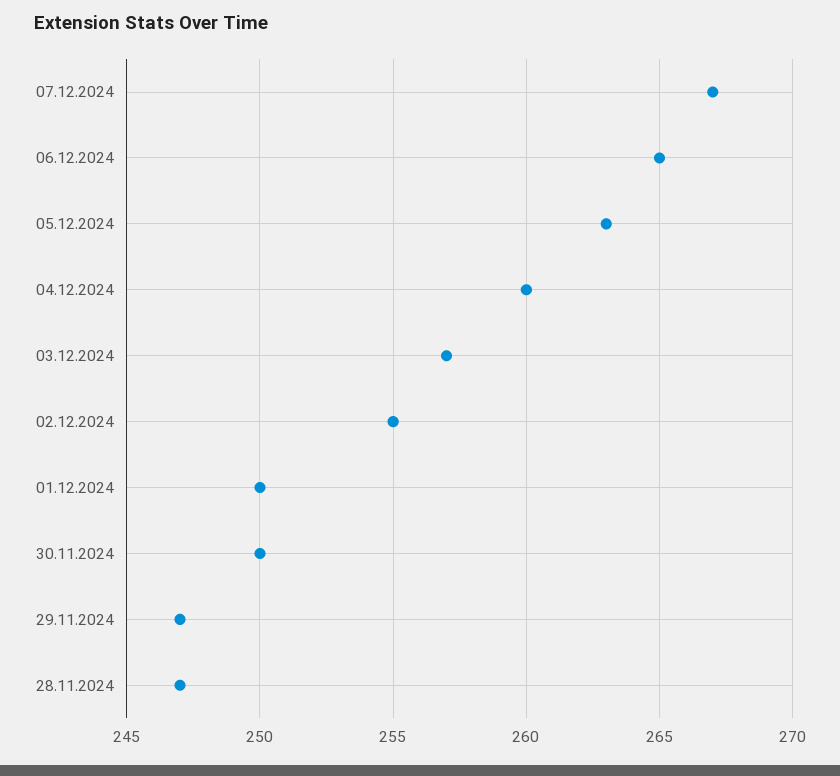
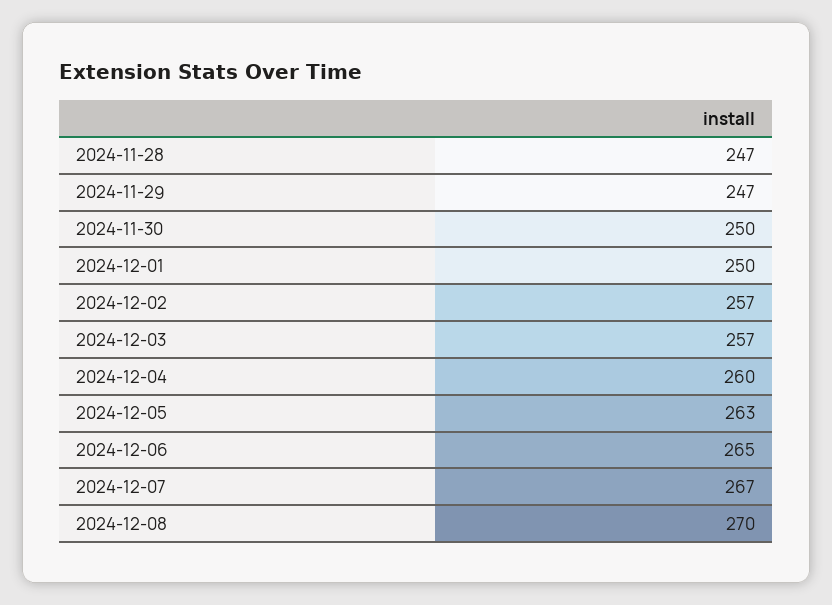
02.12.2024: 255 -> 257
2024-12-08: none -> 270

